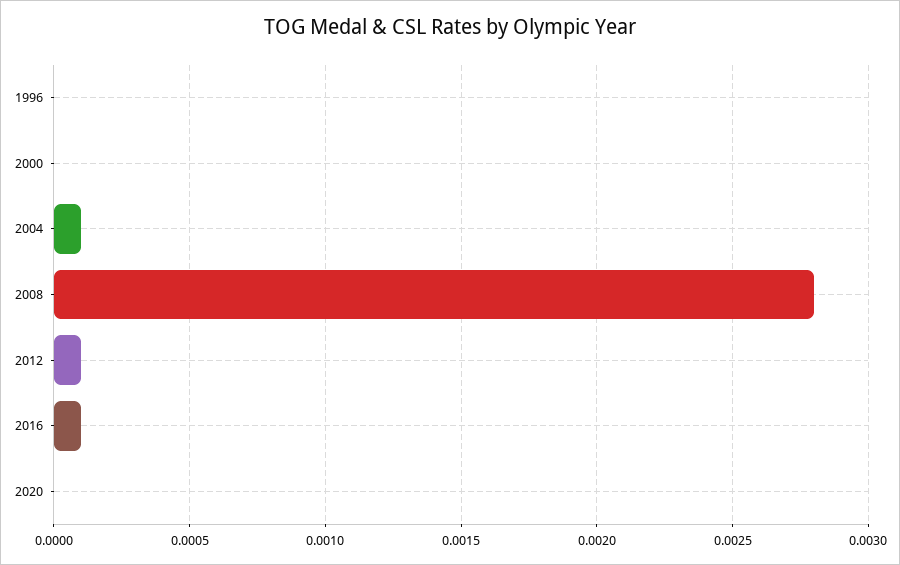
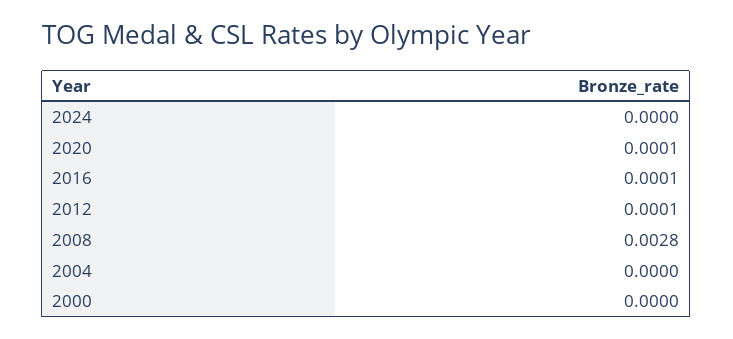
1996: 0 -> none
2004: 0.0001 -> 0
2020: 0 -> 0.0001
2024: none -> 0

